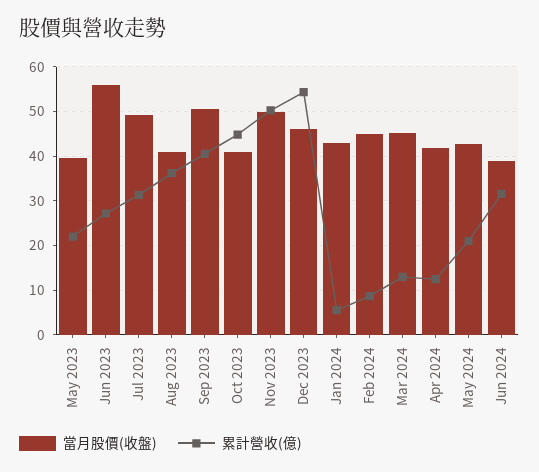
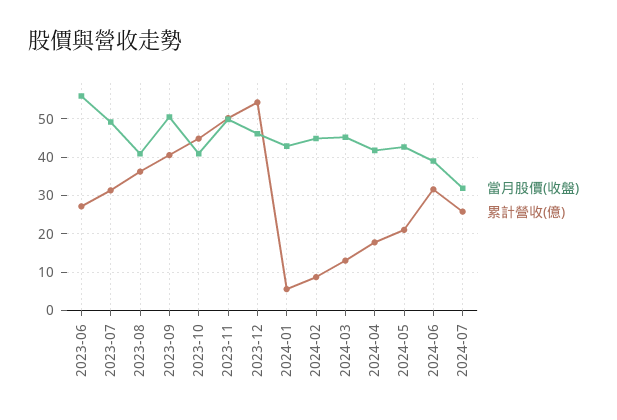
當月股價(收盤), May 2023: 40 -> none
累計營收(億), May 2023: 22 -> none
累計營收(億), Apr 2024: 12 -> 18
當月股價(收盤), 2024-07: none -> 32
累計營收(億), 2024-07: none -> 26

